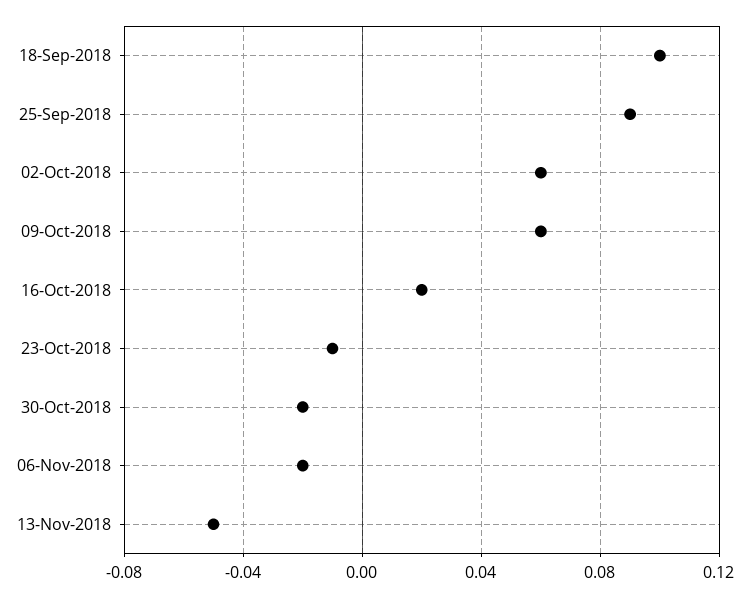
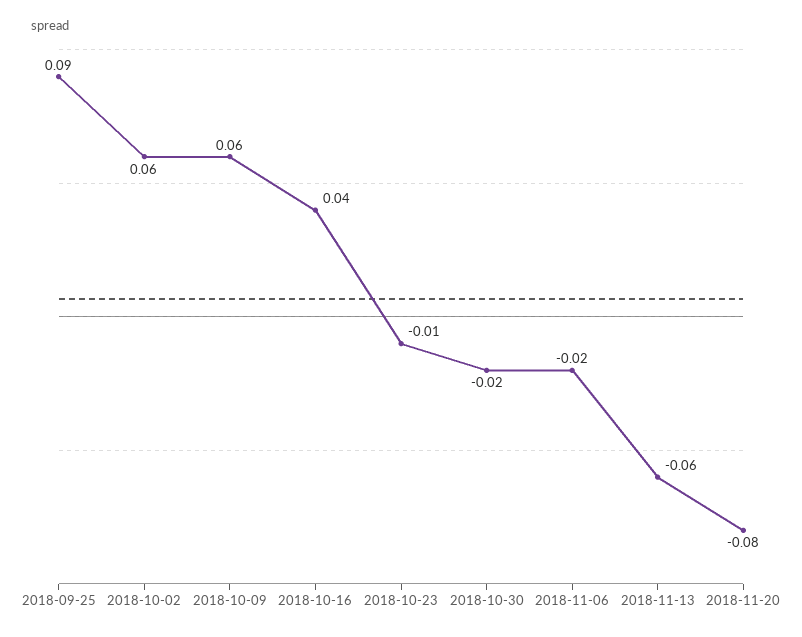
18-Sep-2018: 0.1 -> none
16-Oct-2018: 0.02 -> 0.04
13-Nov-2018: -0.05 -> -0.06
2018-11-20: none -> -0.08

